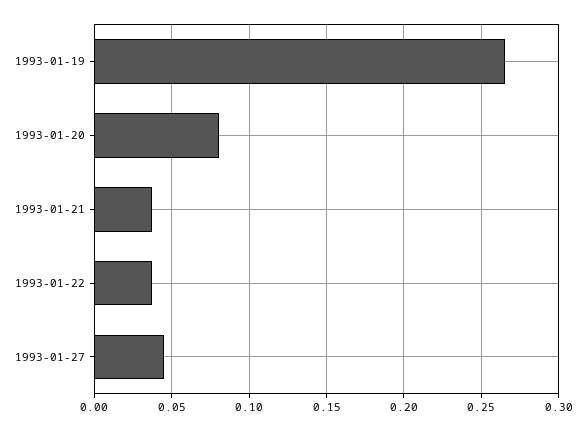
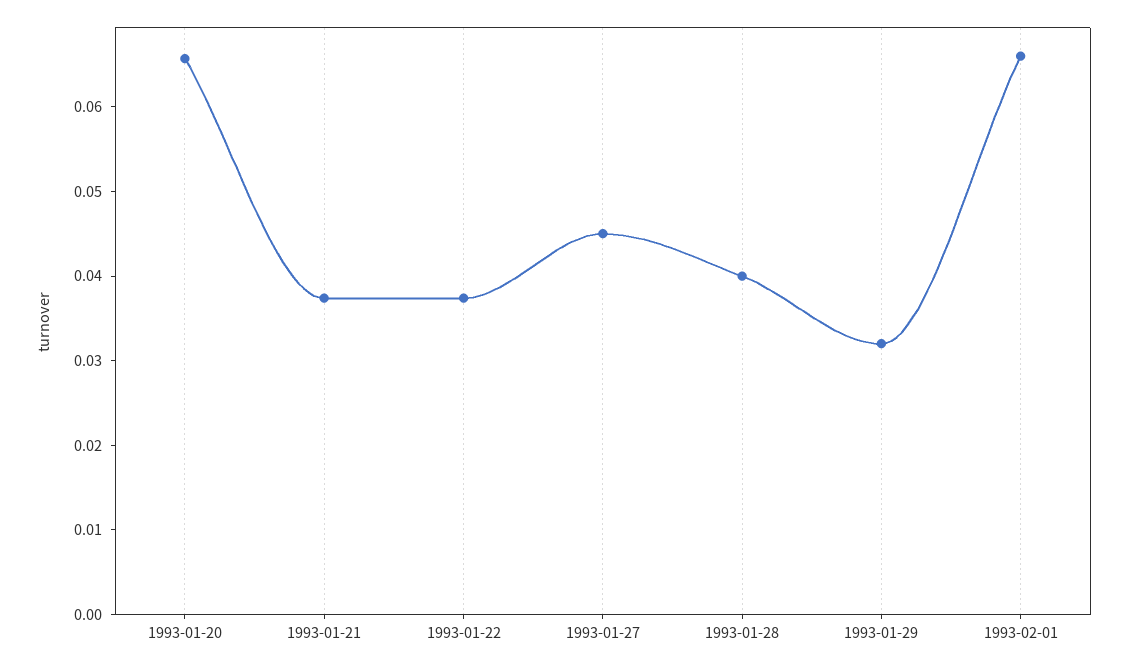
1993-01-19: 0.265 -> none
1993-01-20: 0.08 -> 0.066
1993-01-28: none -> 0.04
1993-01-29: none -> 0.032
1993-02-01: none -> 0.066

